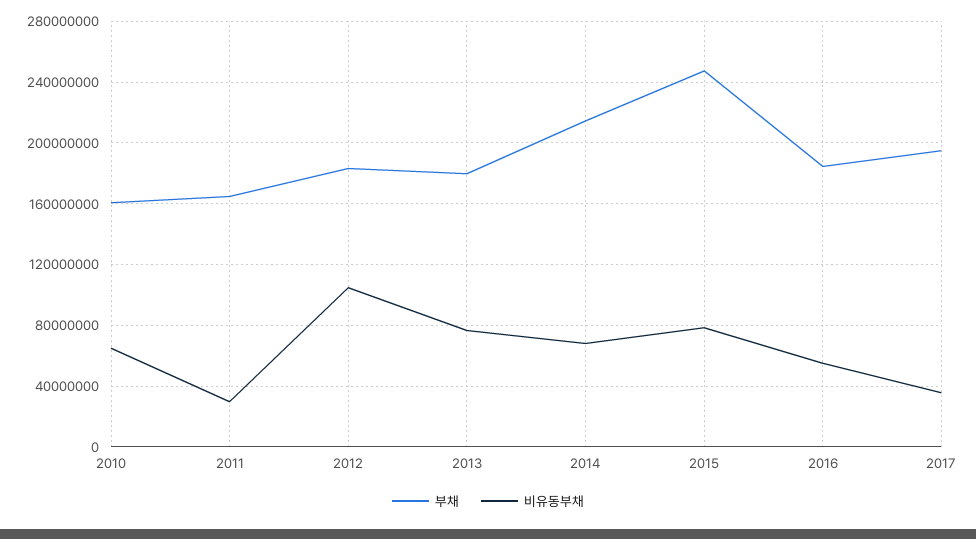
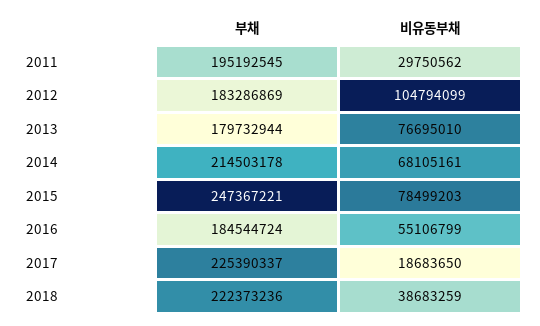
부채, 2010: 160000000 -> none
비유동부채, 2010: 65000000 -> none
부채, 2011: 165000000 -> 195192545
부채, 2017: 195000000 -> 225390337
비유동부채, 2017: 35000000 -> 18683650
부채, 2018: none -> 222373236
비유동부채, 2018: none -> 38683259

